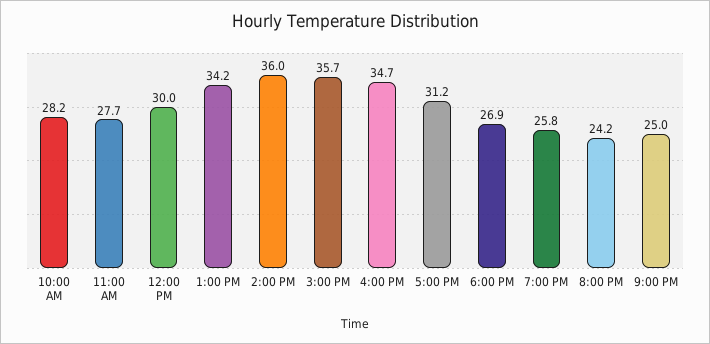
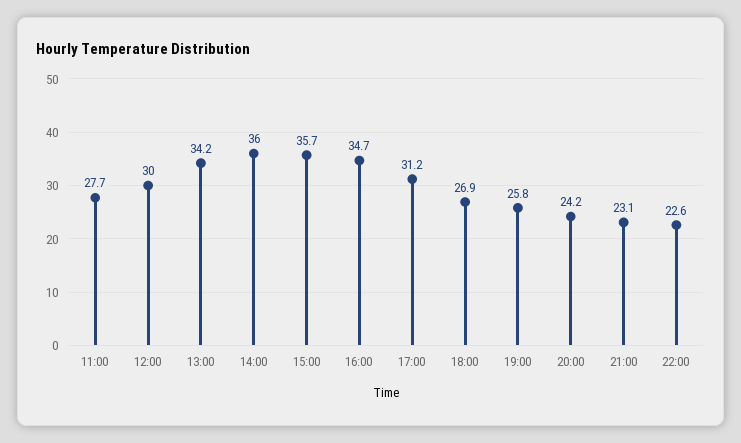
10:00 AM: 28.2 -> none
9:00 PM: 25 -> 23.1
22:00: none -> 22.6

